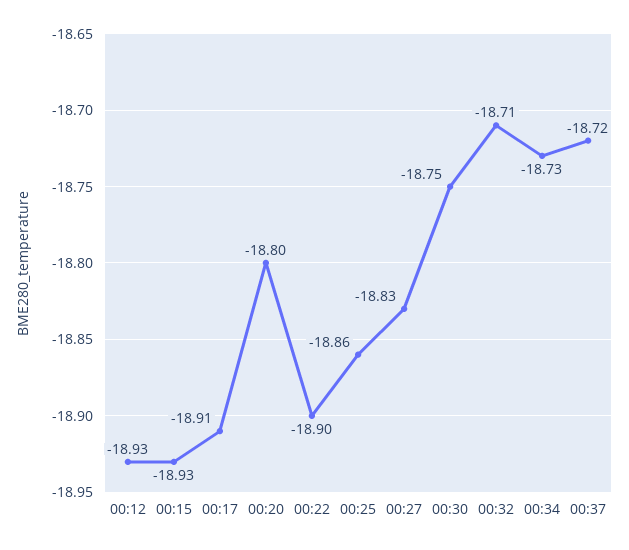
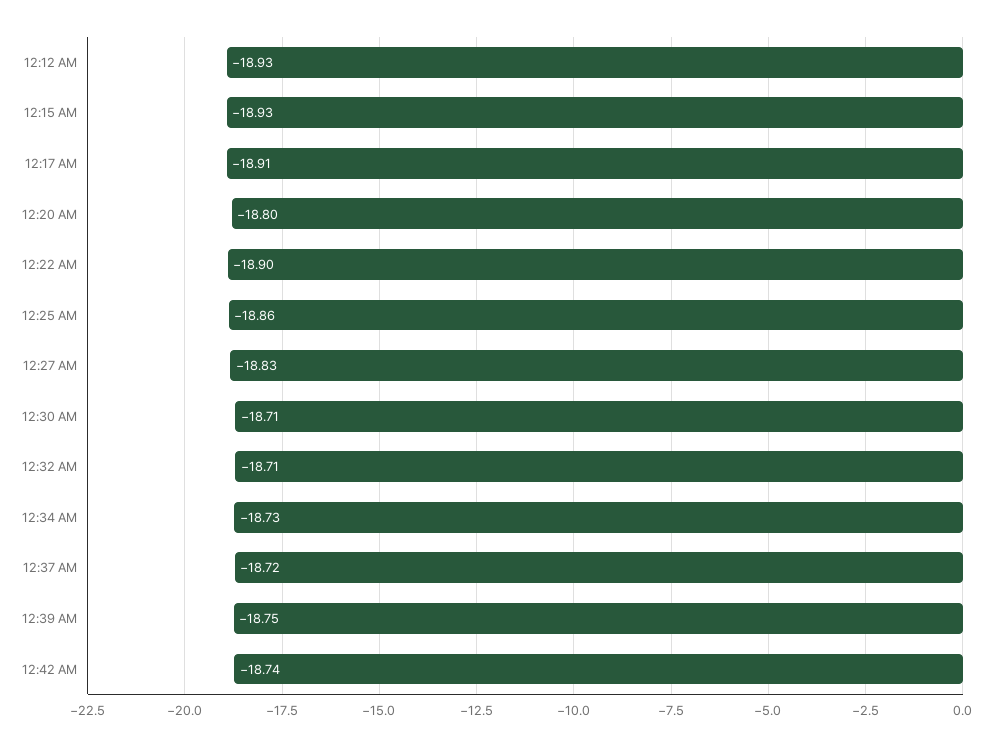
00:30: -18.75 -> -18.71
12:39 AM: none -> -18.75
12:42 AM: none -> -18.74

